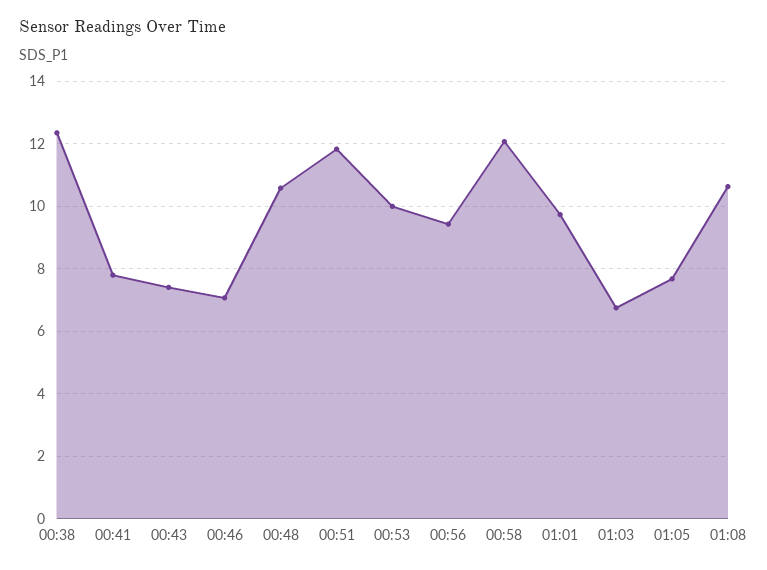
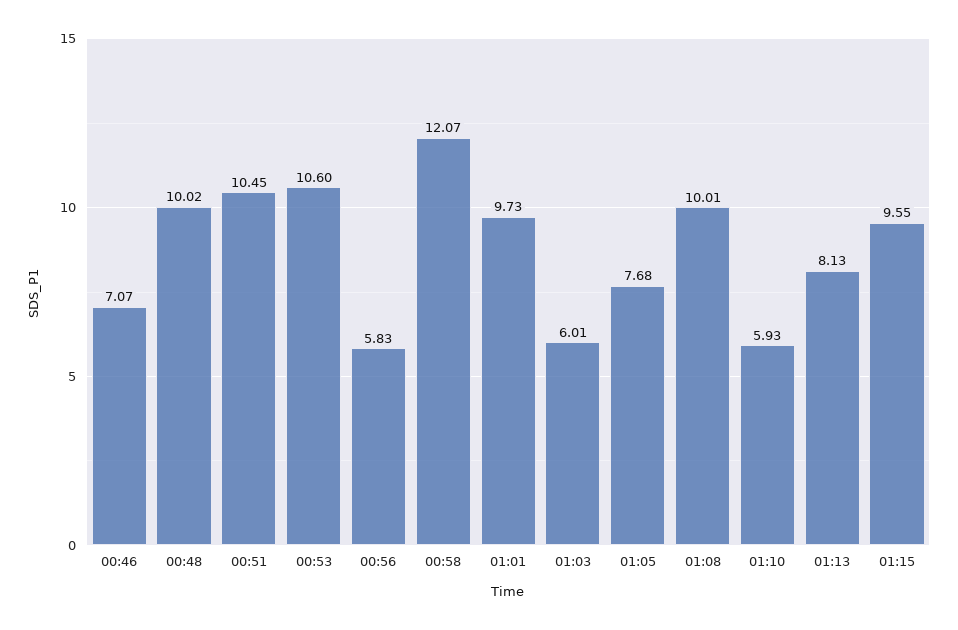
00:38: 12.4 -> none
00:41: 7.8 -> none
00:43: 7.4 -> none
00:48: 10.6 -> 10.02
00:51: 11.8 -> 10.45
00:53: 10 -> 10.6
00:56: 9.4 -> 5.83
01:03: 6.8 -> 6.01
01:08: 10.6 -> 10.01
01:10: none -> 5.93
01:13: none -> 8.13
01:15: none -> 9.55

